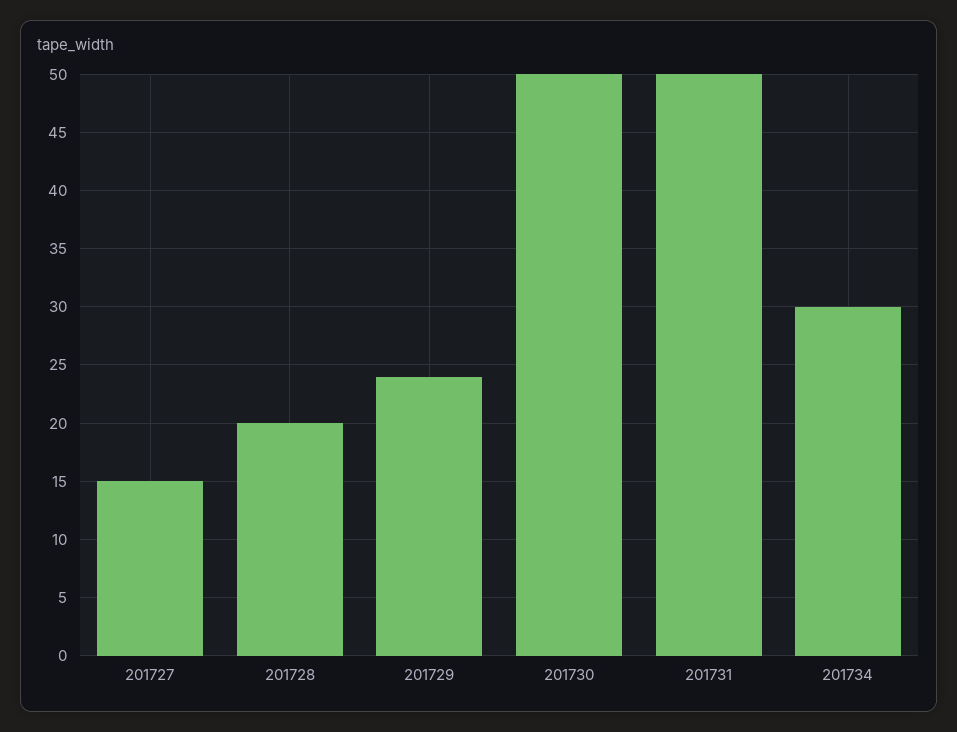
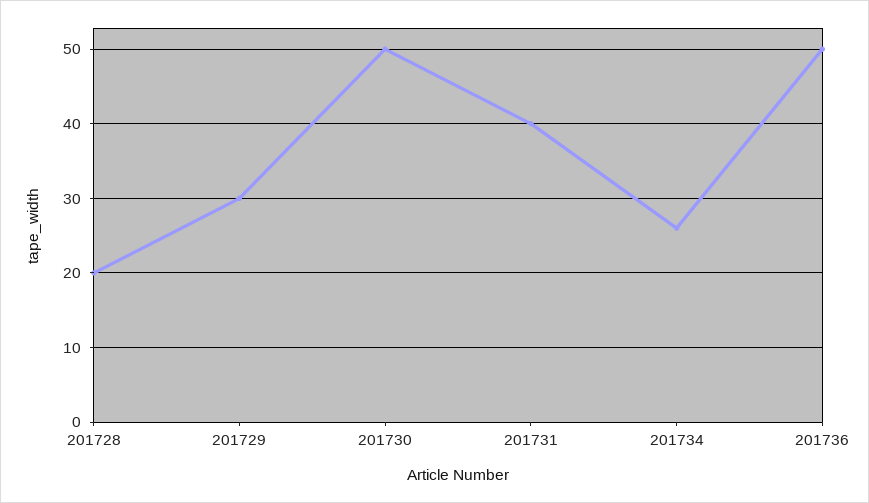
201727: 15 -> none
201729: 24 -> 30
201731: 50 -> 40
201734: 30 -> 26
201736: none -> 50

